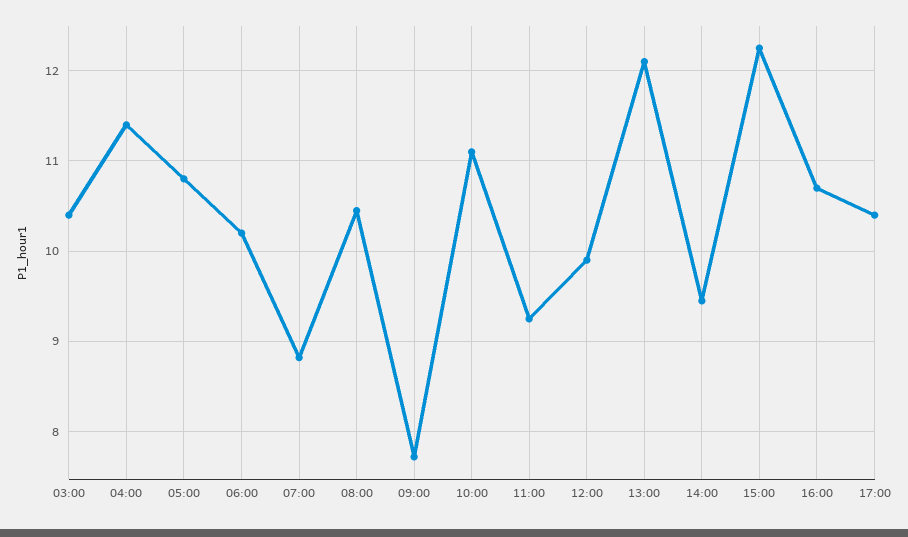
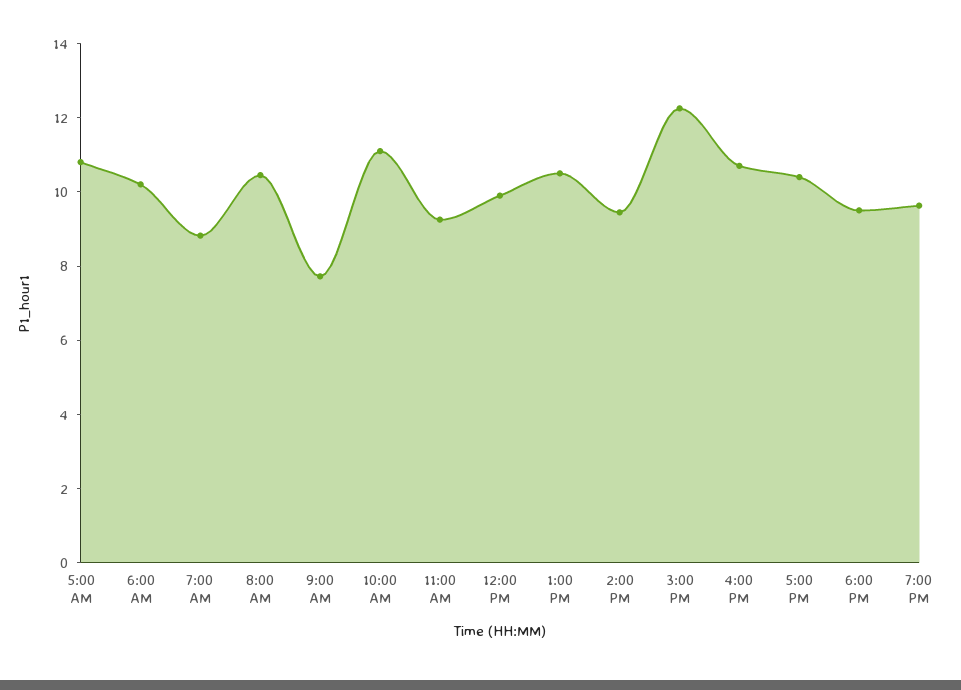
03:00: 10.4 -> none
04:00: 11.4 -> none
13:00: 12.1 -> 10.5
6:00 PM: none -> 9.5
7:00 PM: none -> 9.5

